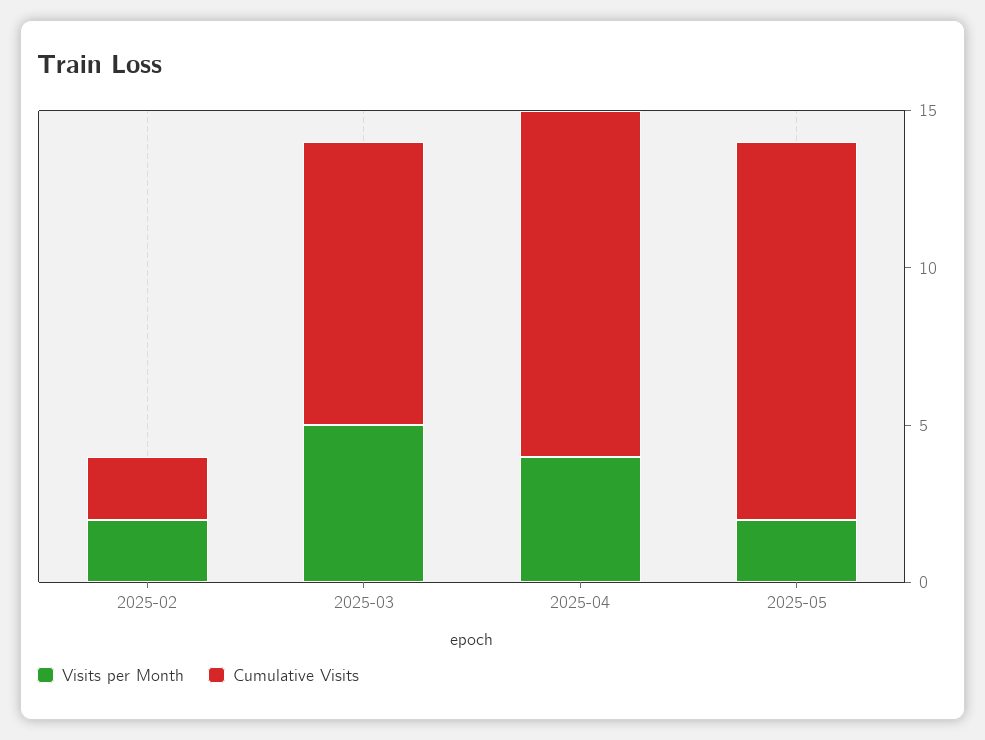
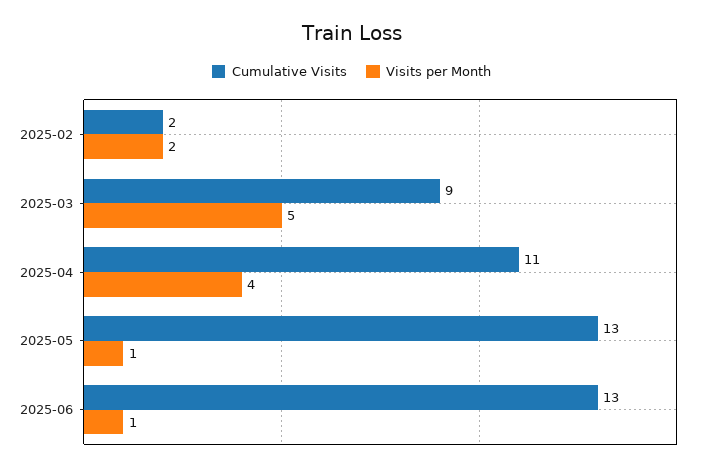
Visits per Month, 2025-05: 2 -> 1
Cumulative Visits, 2025-05: 12 -> 13
Cumulative Visits, 2025-06: none -> 13
Visits per Month, 2025-06: none -> 1

